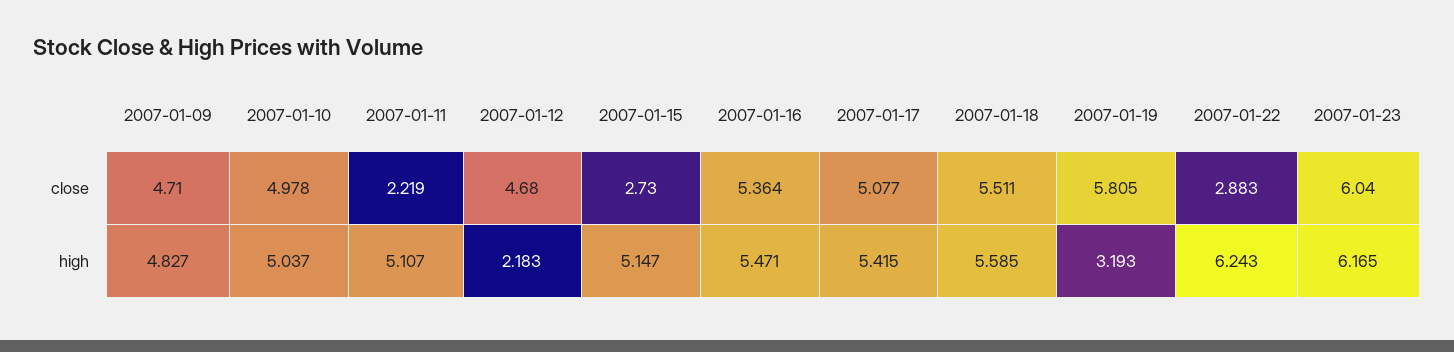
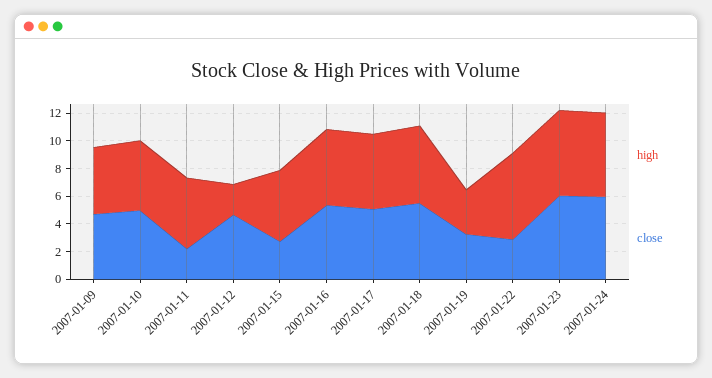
close, 2007-01-19: 5.805 -> 3
high, 2007-01-24: none -> 6
close, 2007-01-24: none -> 6

